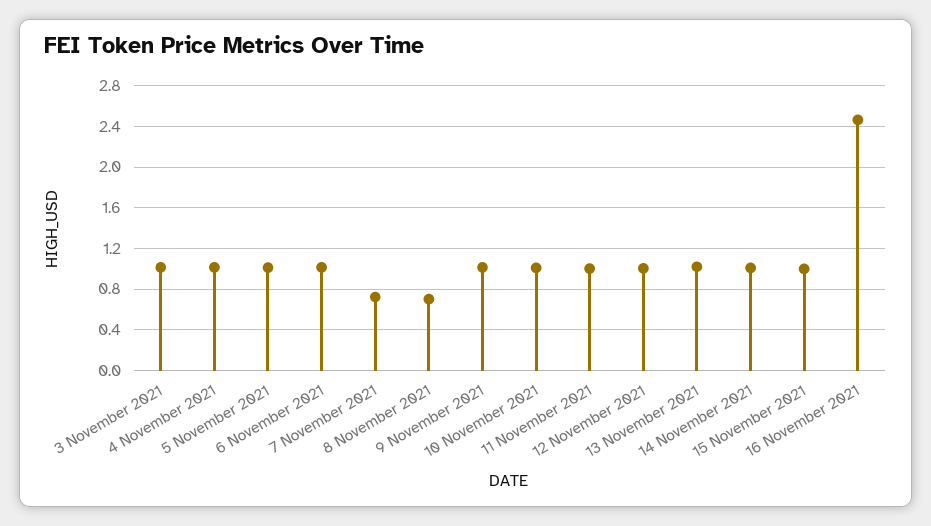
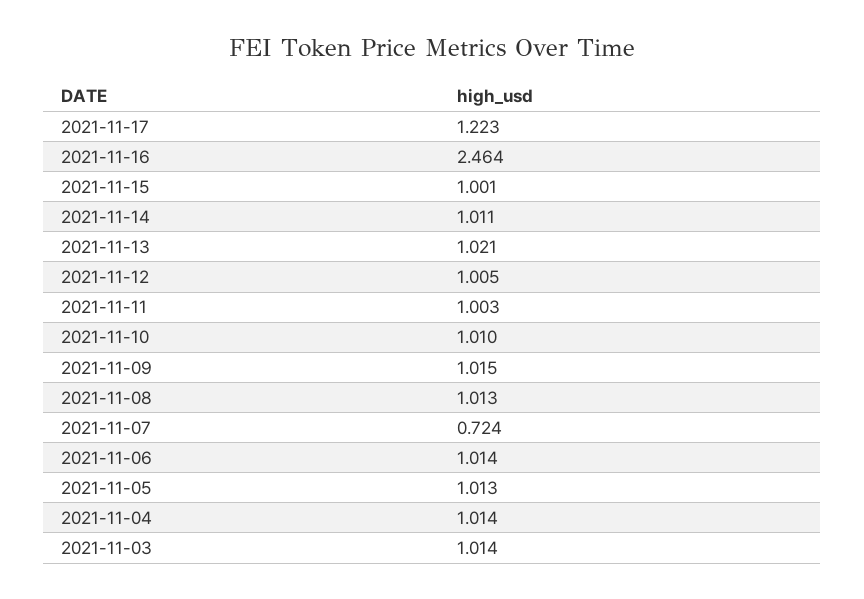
8 November 2021: 0.7 -> 1.013
2021-11-17: none -> 1.223

